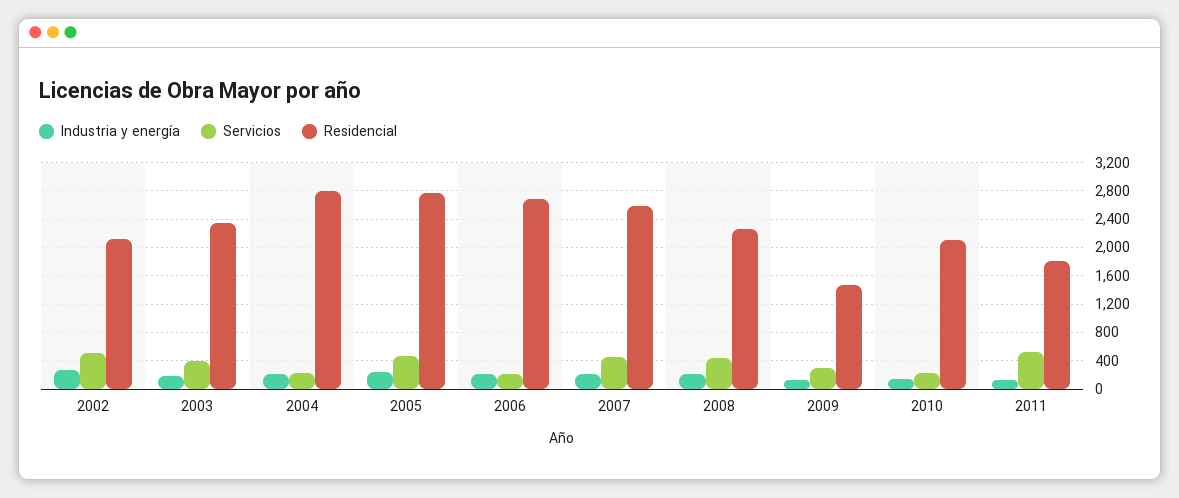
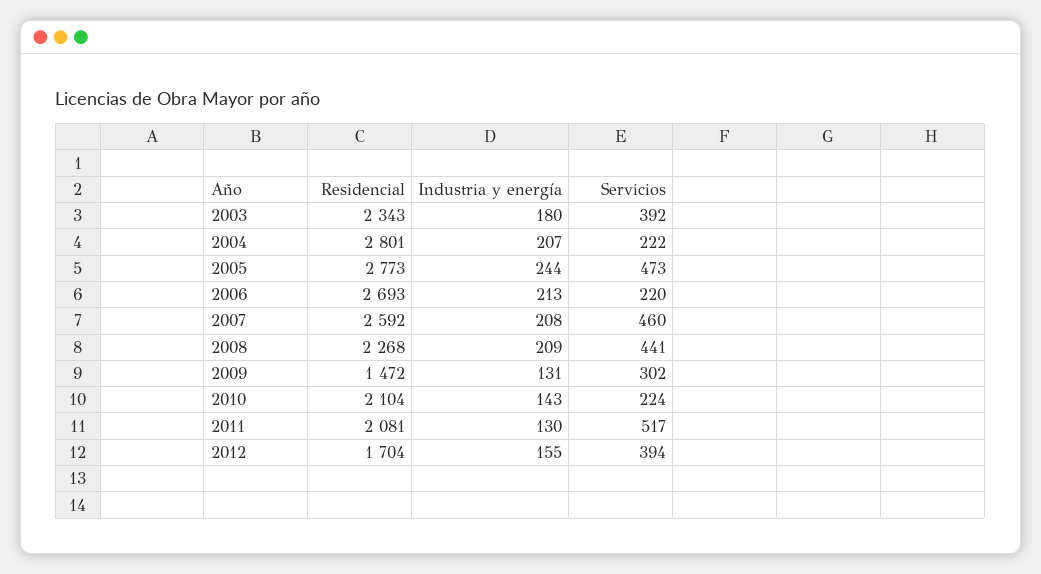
Industria y energía, 2002: 300 -> none
Servicios, 2002: 500 -> none
Residencial, 2002: 2100 -> none
Residencial, 2011: 1800 -> 2081
Residencial, 2012: none -> 1704
Industria y energía, 2012: none -> 155
Servicios, 2012: none -> 394

